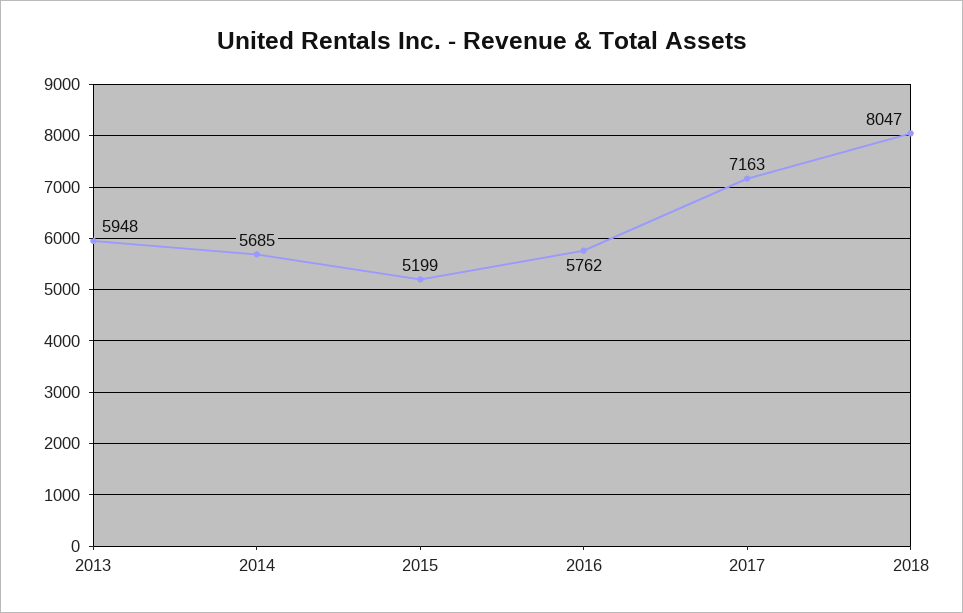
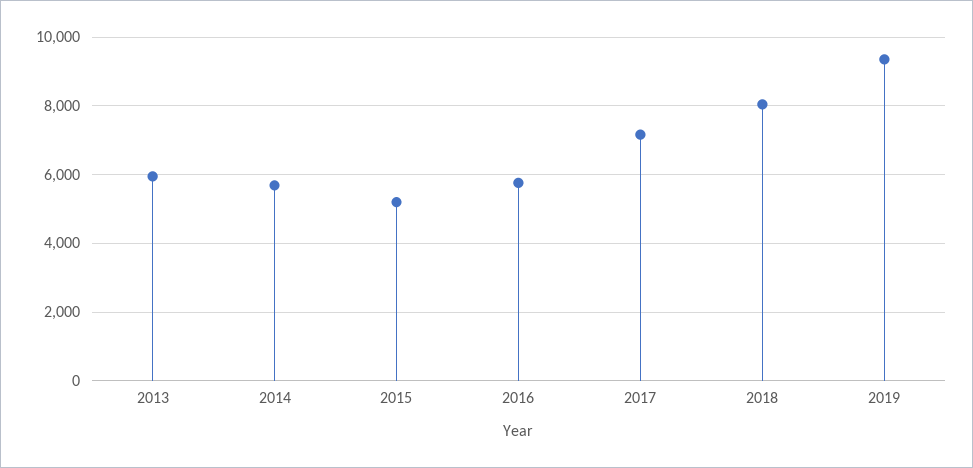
2019: none -> 9400

